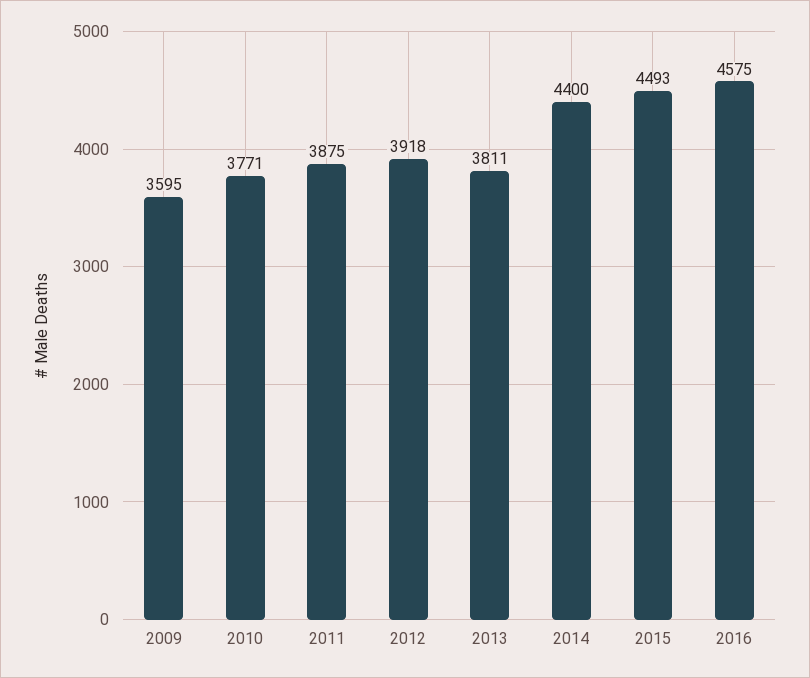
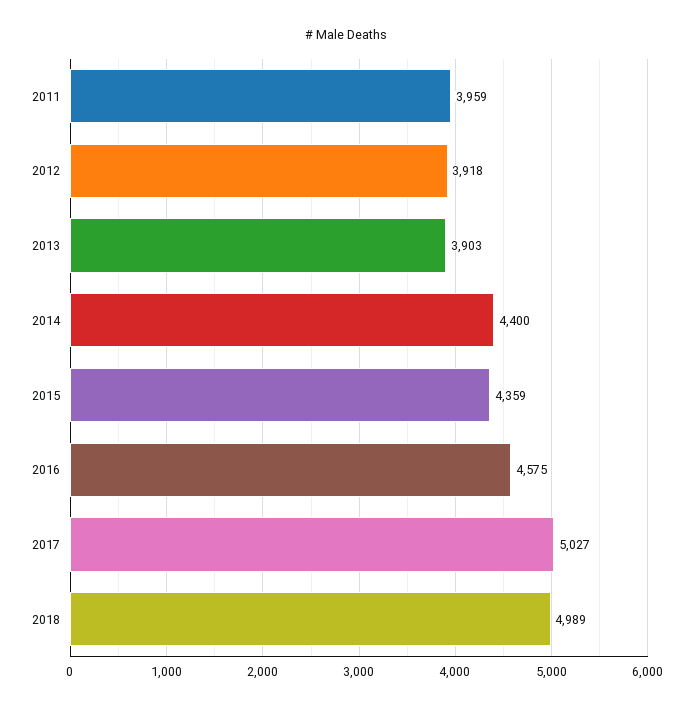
2009: 3595 -> none
2010: 3771 -> none
2011: 3875 -> 3959
2013: 3811 -> 3903
2015: 4493 -> 4359
2017: none -> 5027
2018: none -> 4989

